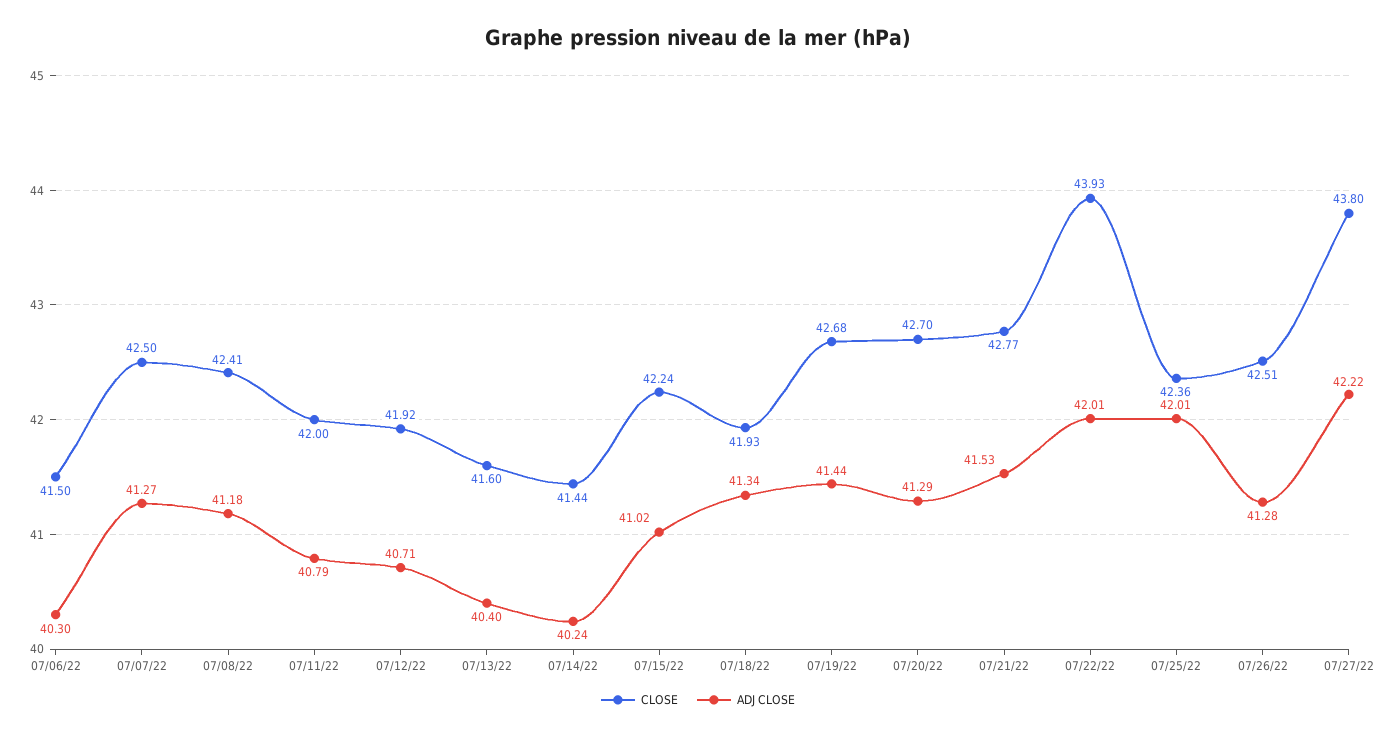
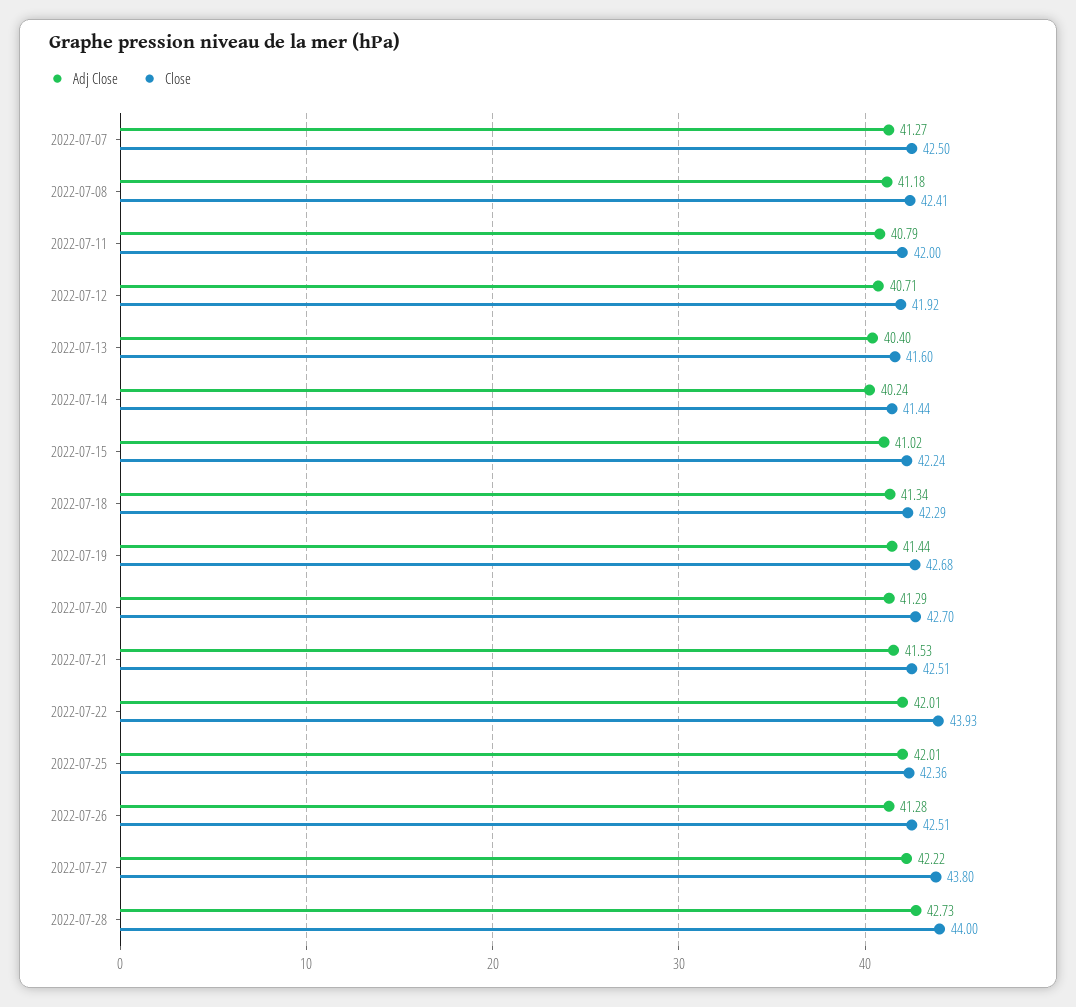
CLOSE, 07/06/22: 41.5 -> none
ADJ CLOSE, 07/06/22: 40.3 -> none
CLOSE, 07/18/22: 41.93 -> 42.29
CLOSE, 07/21/22: 42.77 -> 42.51
ADJ CLOSE, 2022-07-28: none -> 42.73
CLOSE, 2022-07-28: none -> 44

